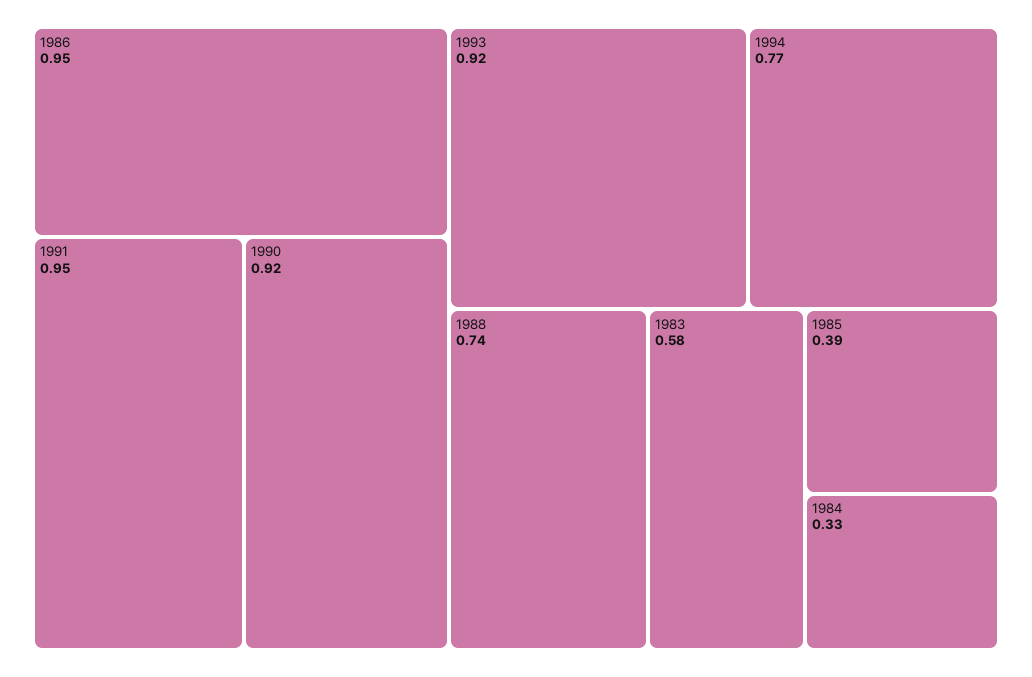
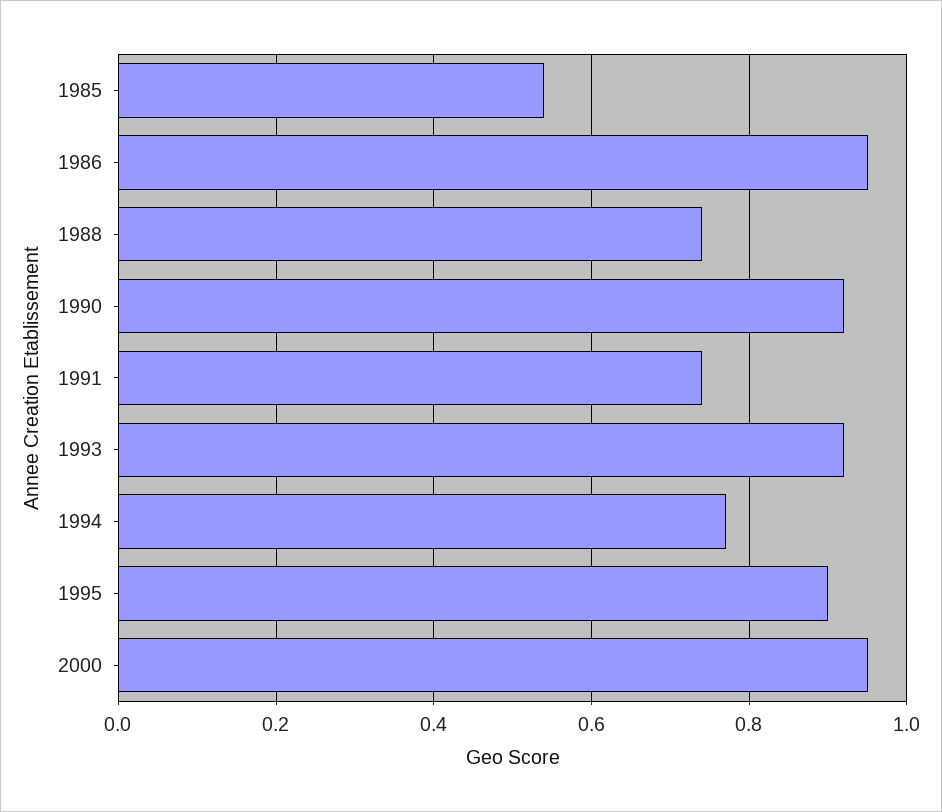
1991: 0.95 -> 0.75
1983: 0.58 -> none
1985: 0.39 -> 0.55
1984: 0.33 -> none
1995: none -> 0.9
2000: none -> 0.95

